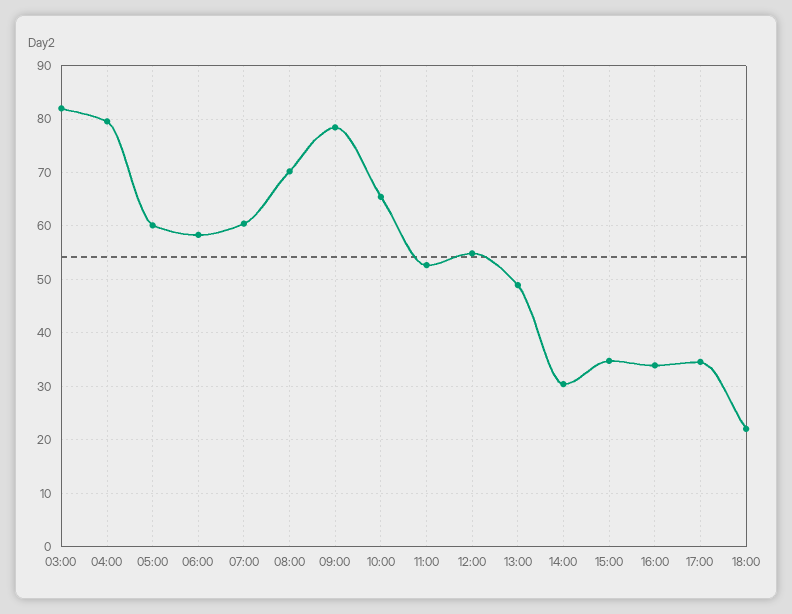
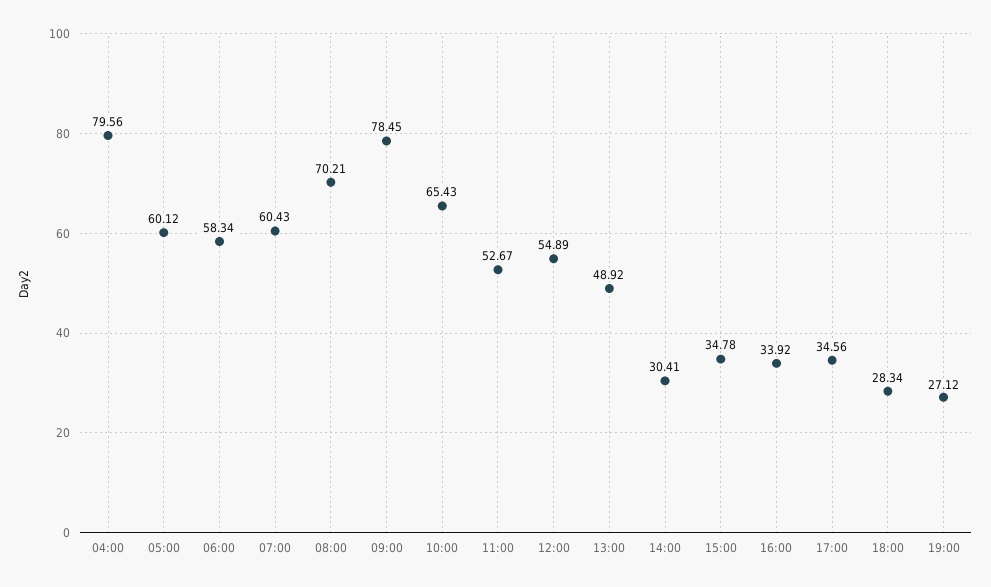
03:00: 82 -> none
18:00: 22 -> 28.34
19:00: none -> 27.12

